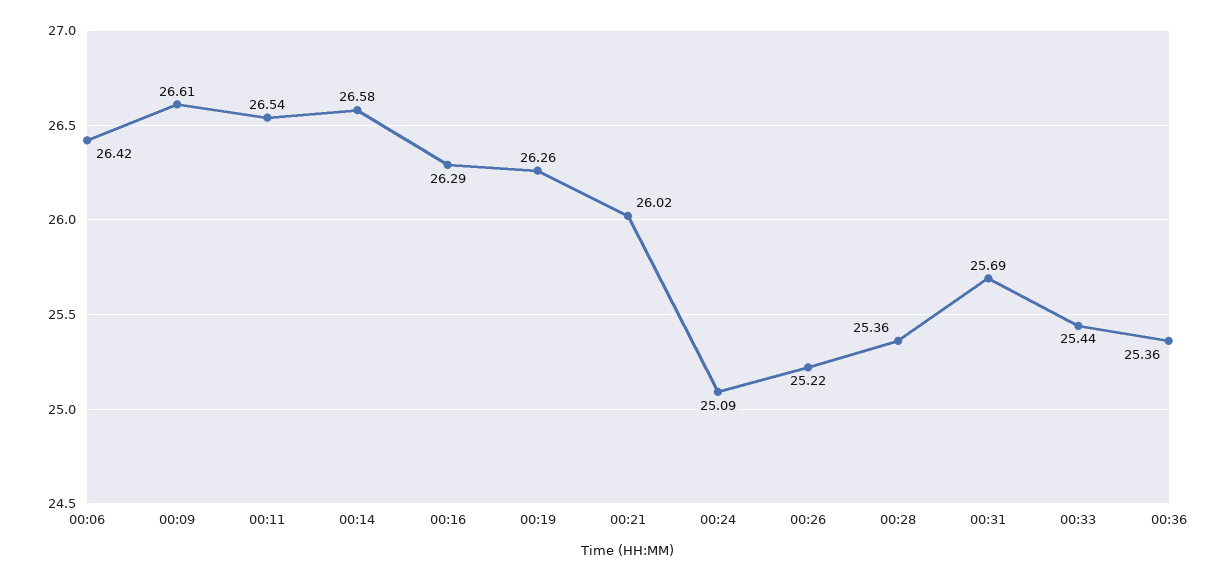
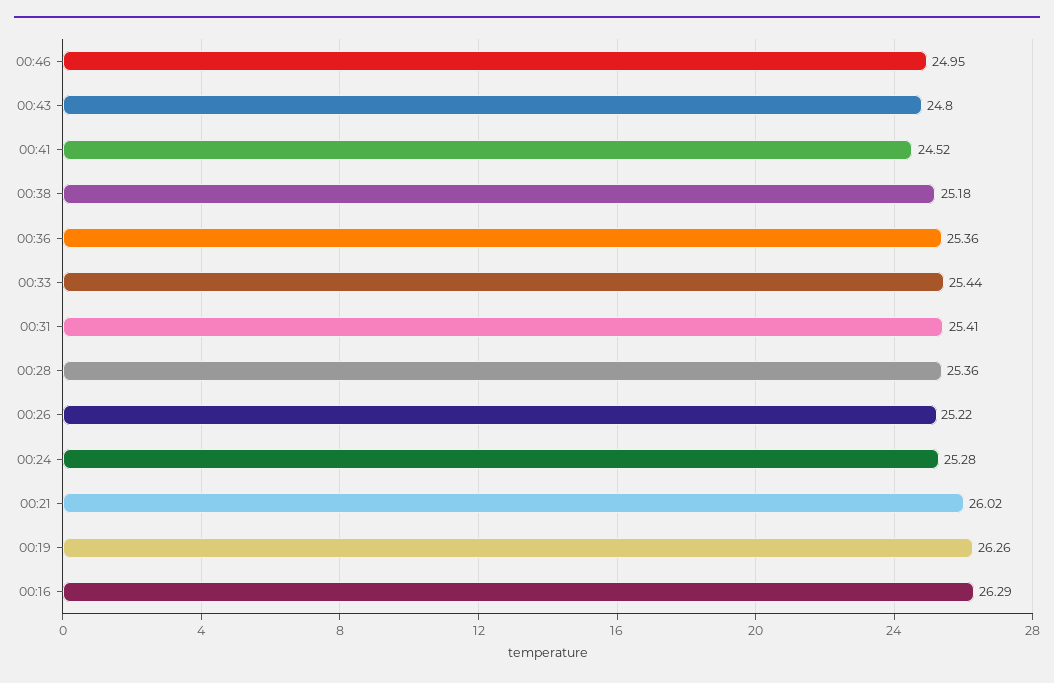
00:06: 26.42 -> none
00:09: 26.61 -> none
00:11: 26.54 -> none
00:14: 26.58 -> none
00:24: 25.09 -> 25.28
00:31: 25.69 -> 25.41
00:46: none -> 24.95
00:43: none -> 24.8
00:41: none -> 24.52
00:38: none -> 25.18

